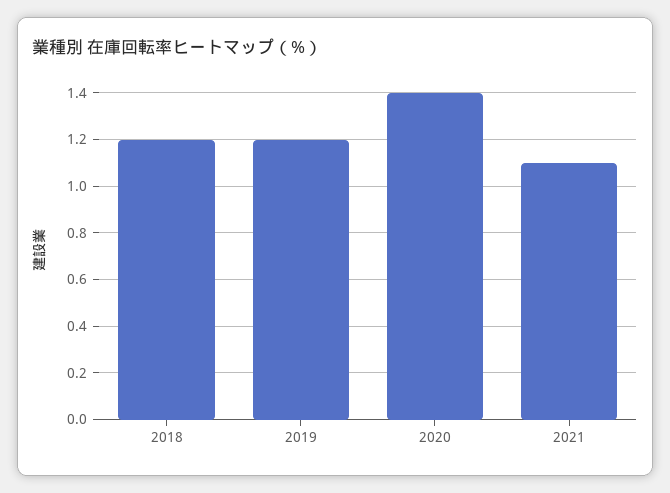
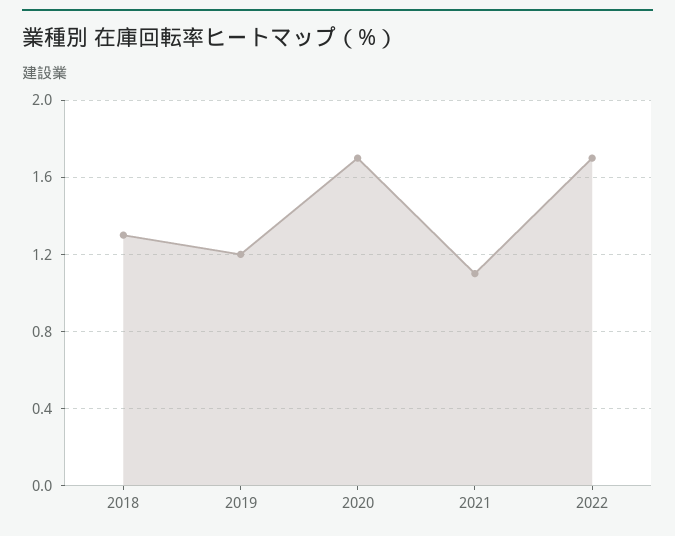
2018: 1.2 -> 1.3
2020: 1.4 -> 1.7
2022: none -> 1.7

